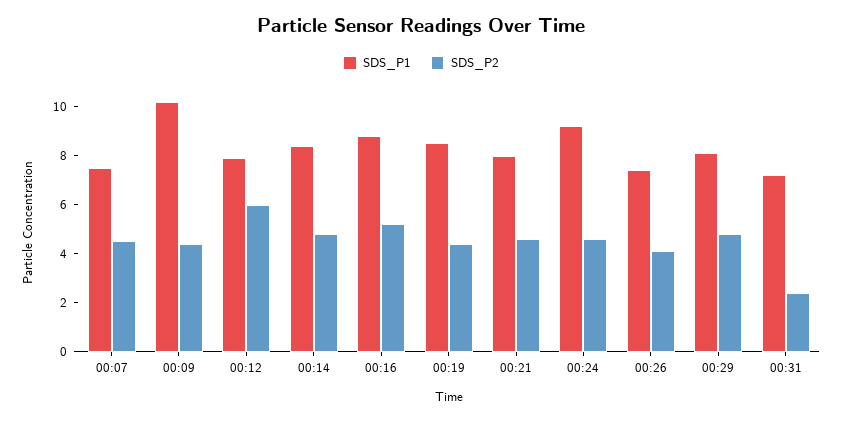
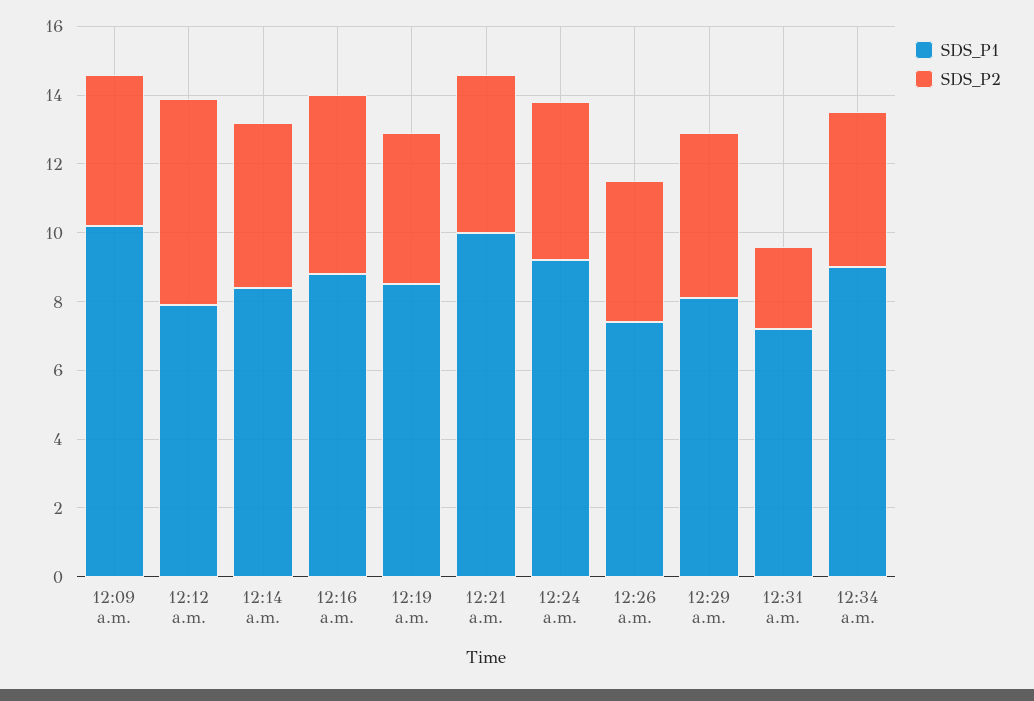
SDS_P1, 00:07: 7.5 -> none
SDS_P2, 00:07: 4.5 -> none
SDS_P1, 00:21: 8 -> 10
SDS_P1, 12:34 a.m.: none -> 9
SDS_P2, 12:34 a.m.: none -> 4.5

